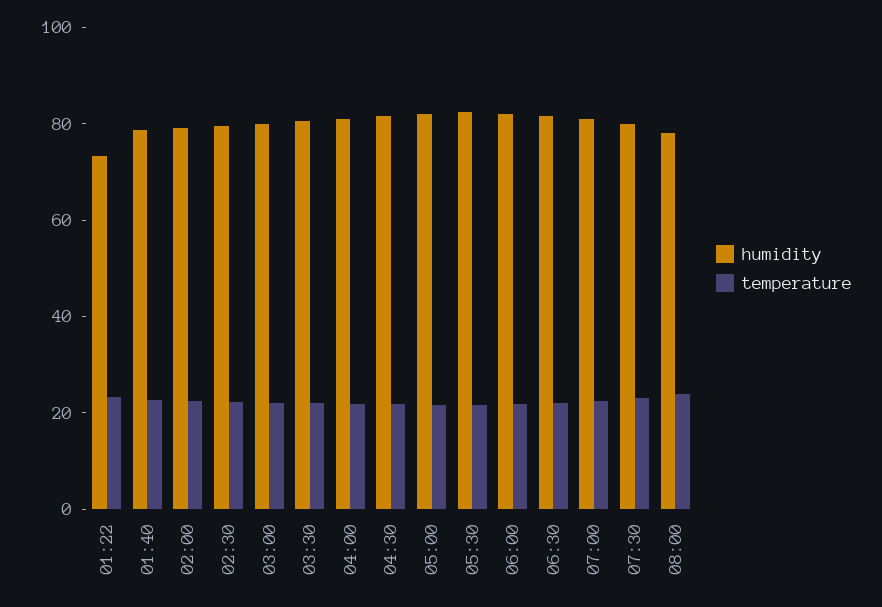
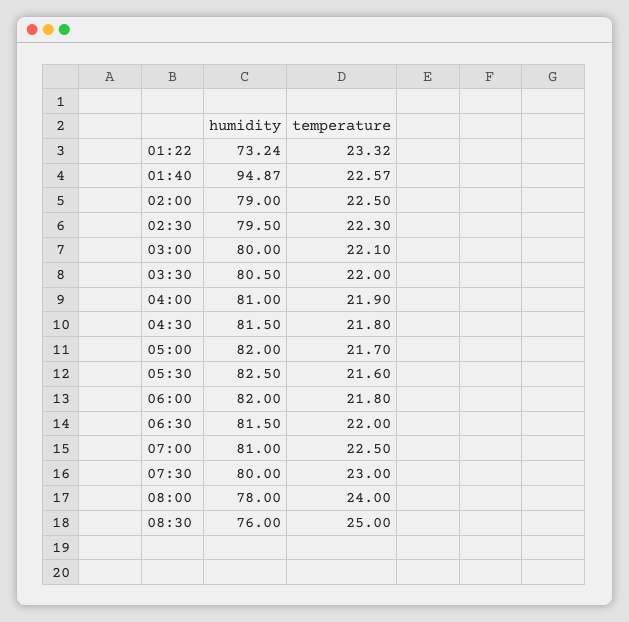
humidity, 01:40: 80 -> 94.87
humidity, 08:30: none -> 76
temperature, 08:30: none -> 25

